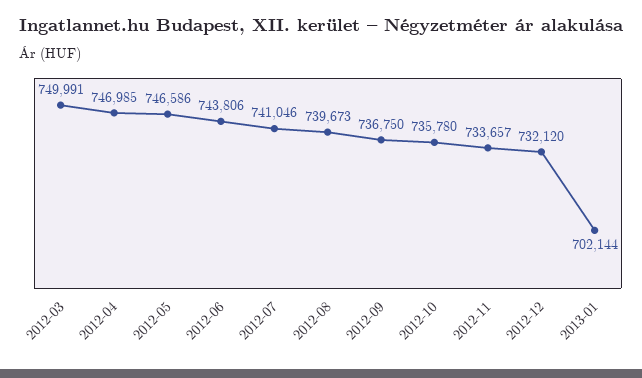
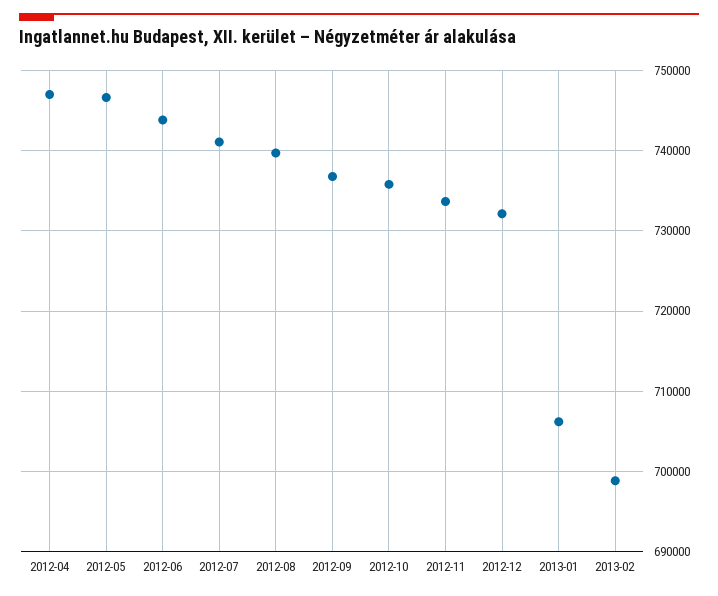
2012-03: 749991 -> none
2013-01: 702144 -> 706000
2013-02: none -> 699000

